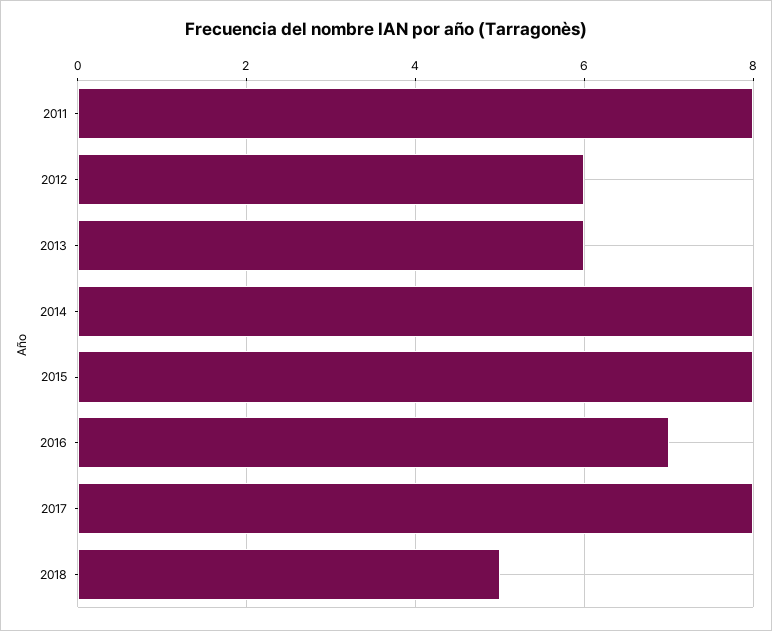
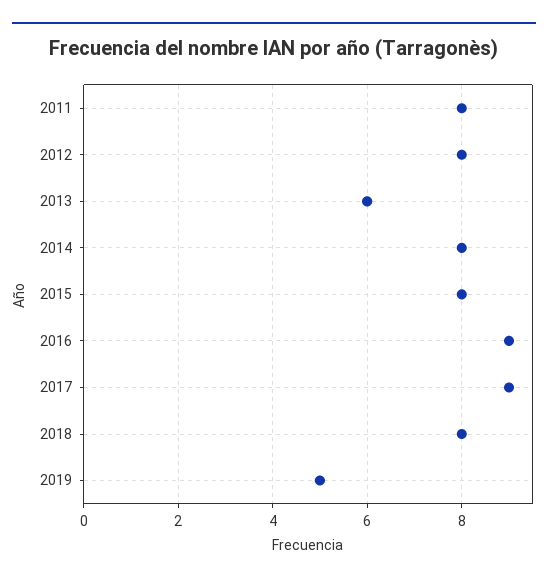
2012: 6 -> 8
2016: 7 -> 9
2017: 8 -> 9
2018: 5 -> 8
2019: none -> 5

